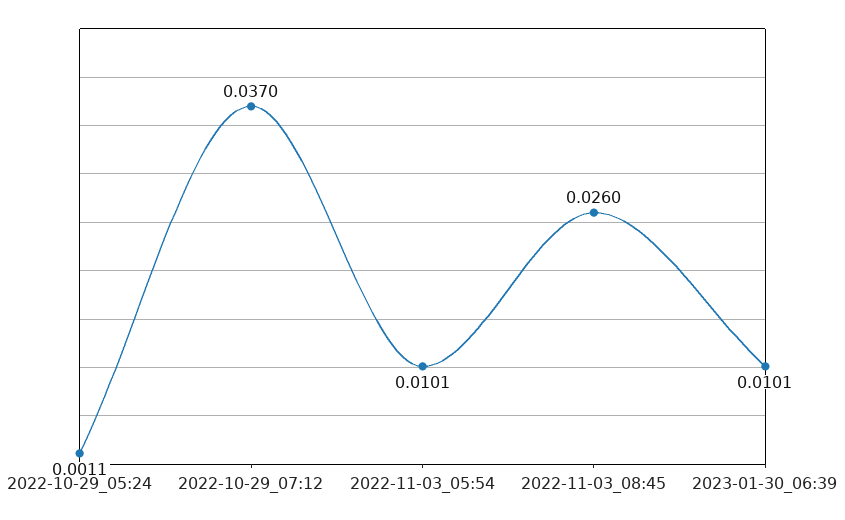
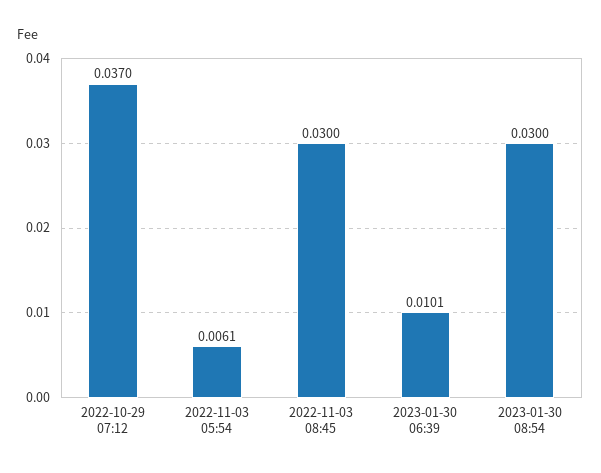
2022-10-29_05:24: 0.0011 -> none
2022-11-03_05:54: 0.0101 -> 0.0061
2022-11-03_08:45: 0.026 -> 0.03
2023-01-30 08:54: none -> 0.03

